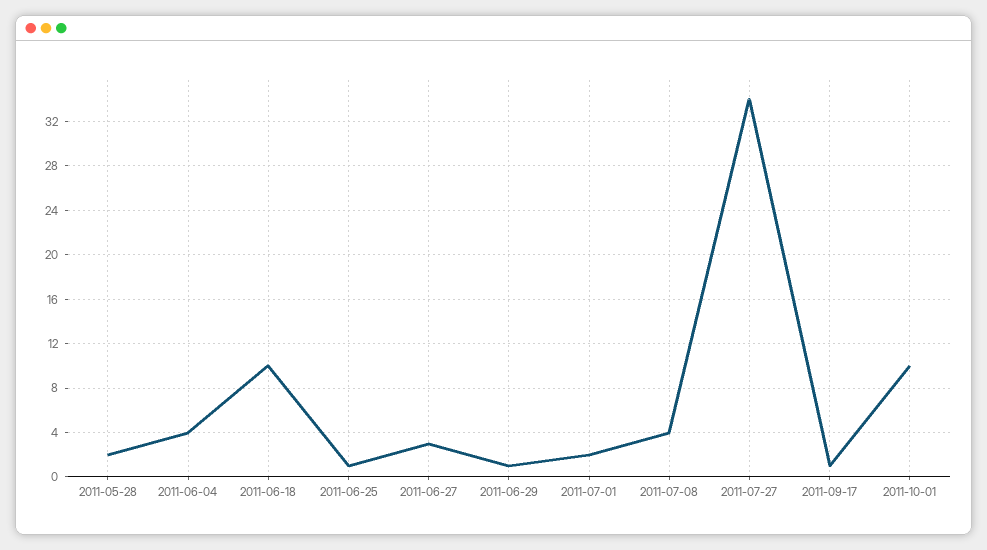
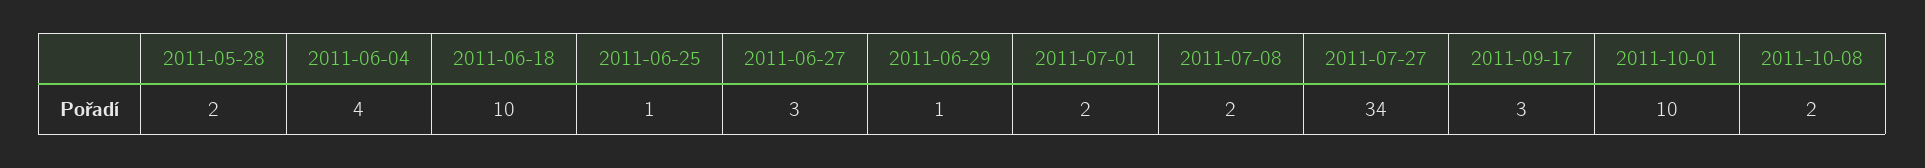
2011-07-08: 4 -> 2
2011-09-17: 1 -> 3
2011-10-08: none -> 2

